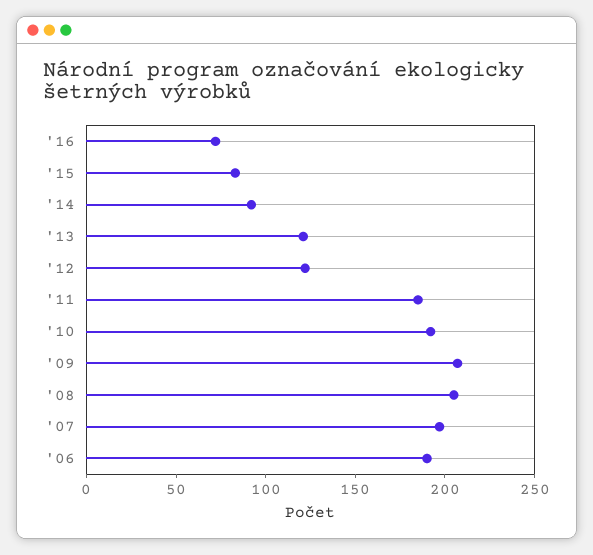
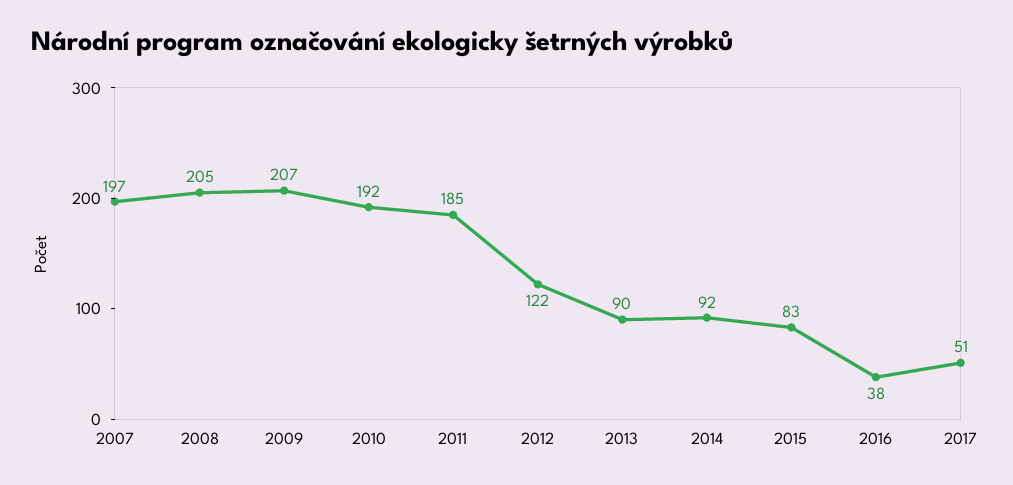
'16: 70 -> 38
'13: 120 -> 90
'06: 190 -> none
2017: none -> 51

